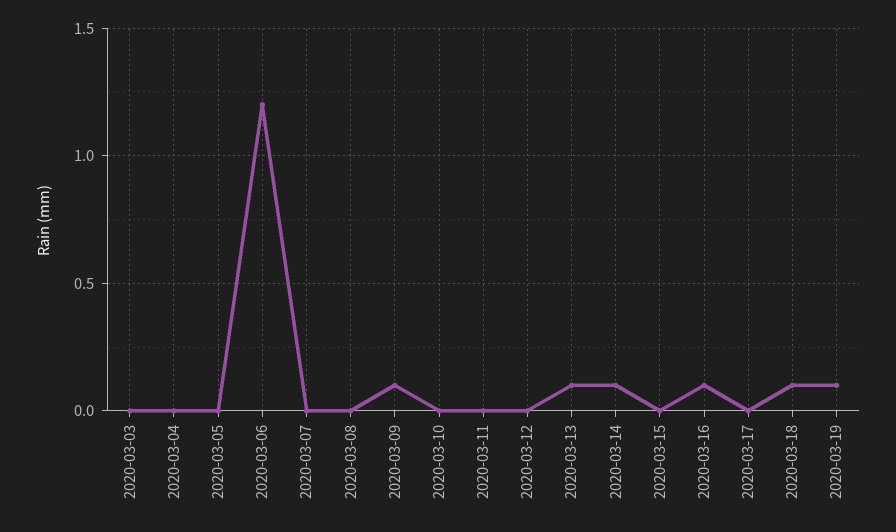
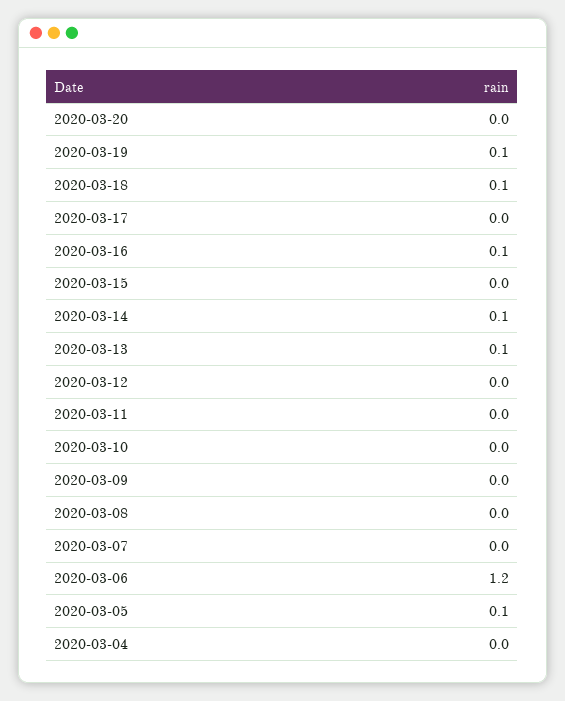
2020-03-03: 0 -> none
2020-03-05: 0 -> 0.1
2020-03-09: 0.1 -> 0
2020-03-20: none -> 0

